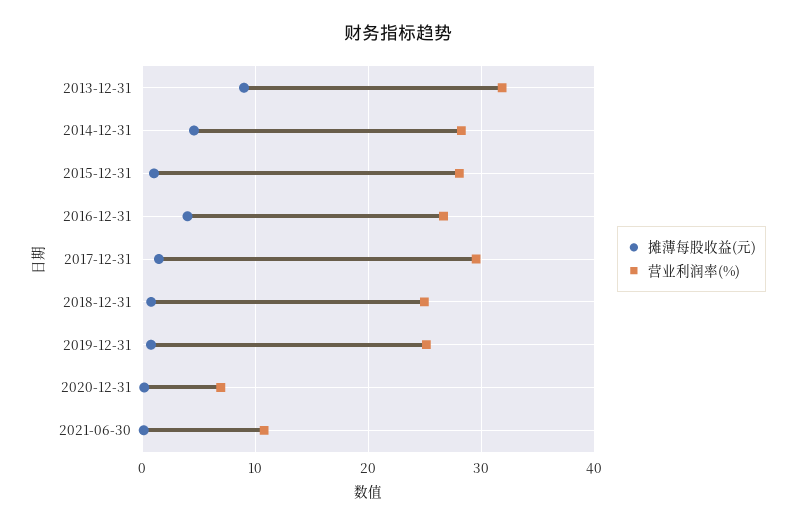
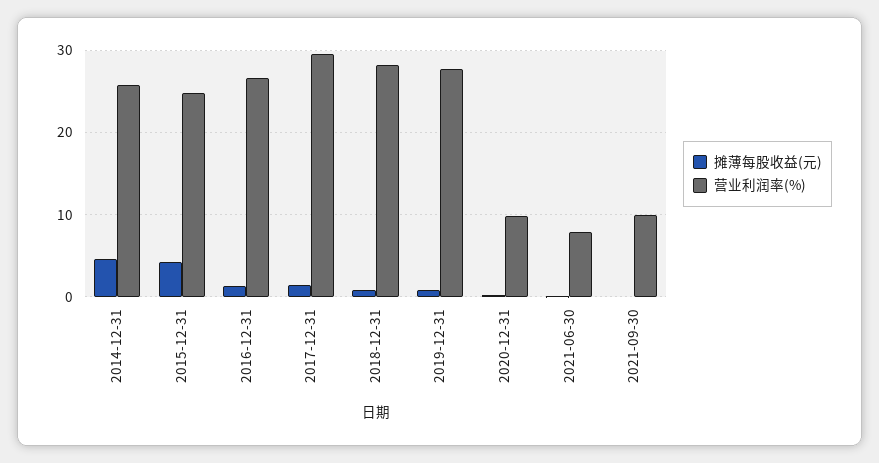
摊薄每股收益(元), 2013-12-31: 9 -> none
营业利润率(%), 2013-12-31: 32 -> none
营业利润率(%), 2014-12-31: 28 -> 26
摊薄每股收益(元), 2015-12-31: 1 -> 4
营业利润率(%), 2015-12-31: 28 -> 25
摊薄每股收益(元), 2016-12-31: 4 -> 1
营业利润率(%), 2018-12-31: 25 -> 28
营业利润率(%), 2019-12-31: 25 -> 28
营业利润率(%), 2020-12-31: 7 -> 10
营业利润率(%), 2021-06-30: 11 -> 8
摊薄每股收益(元), 2021-09-30: none -> 0
营业利润率(%), 2021-09-30: none -> 10

